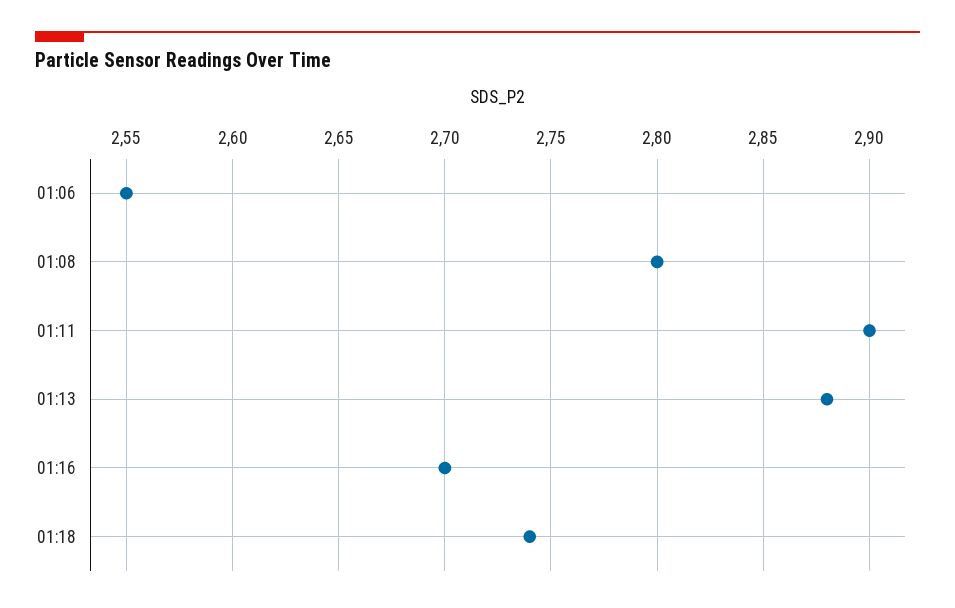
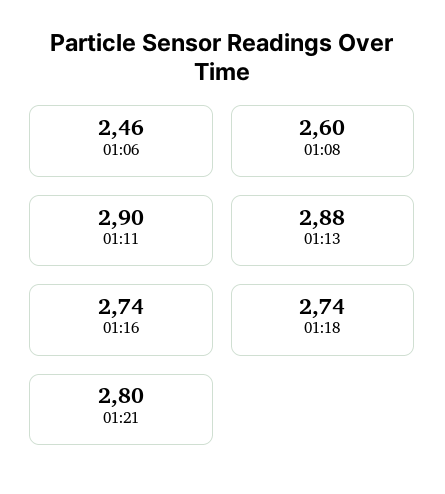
01:06: 2.55 -> 2.46
01:08: 2.8 -> 2.6
01:16: 2.7 -> 2.74
01:21: none -> 2.8

